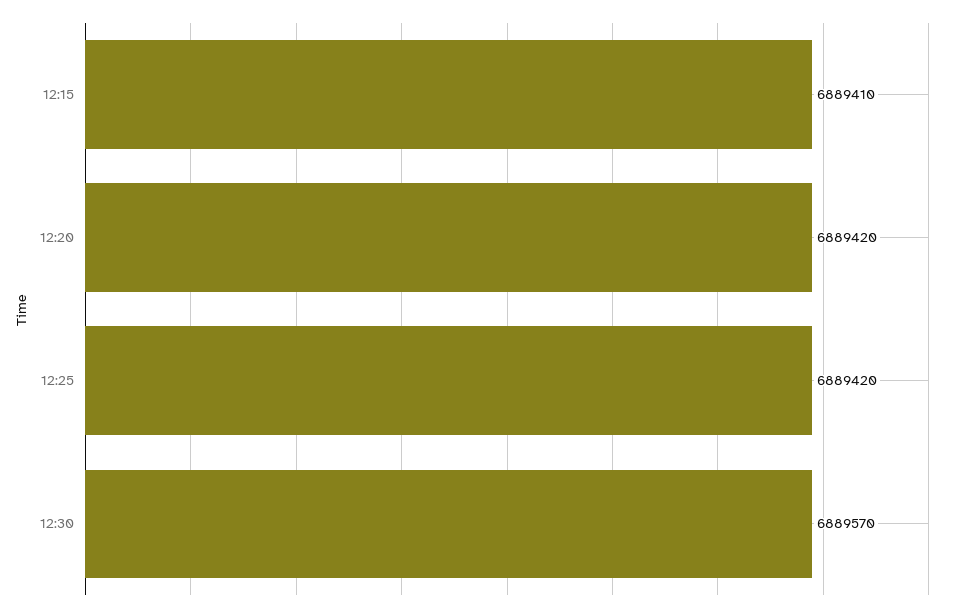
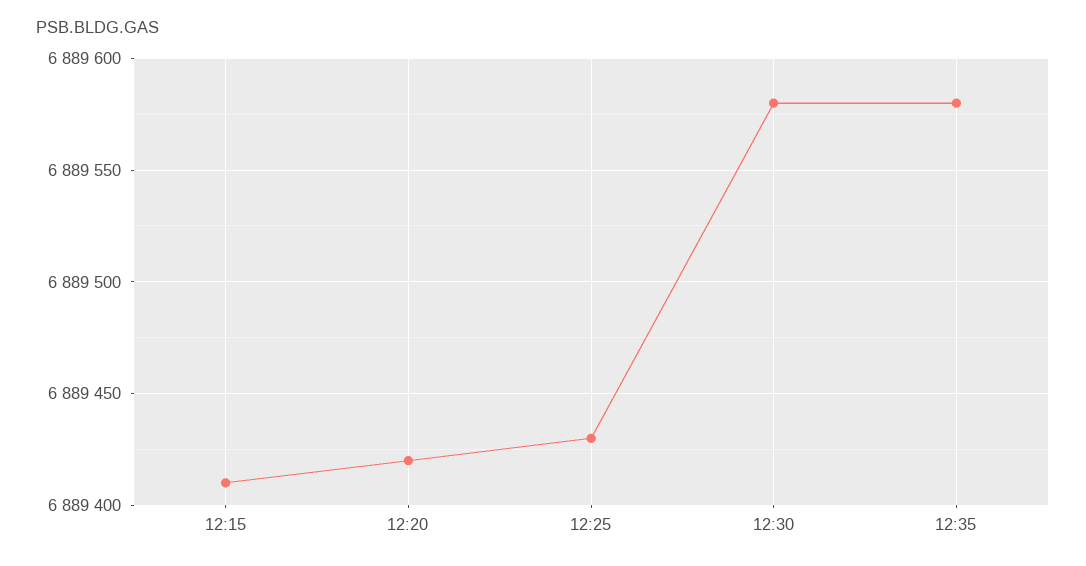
12:25: 6889420 -> 6889430
12:30: 6889570 -> 6889580
12:35: none -> 6889580

